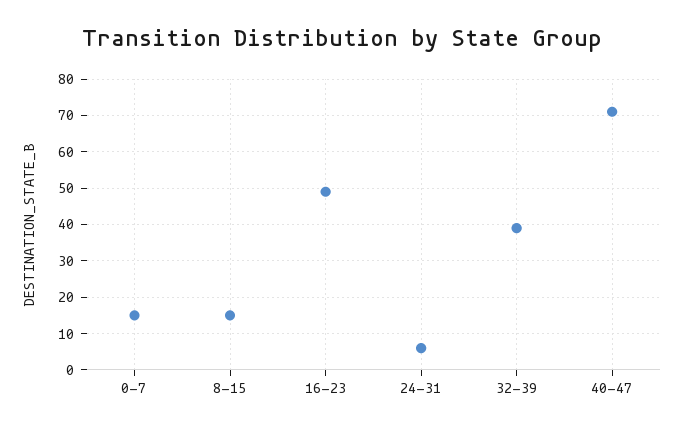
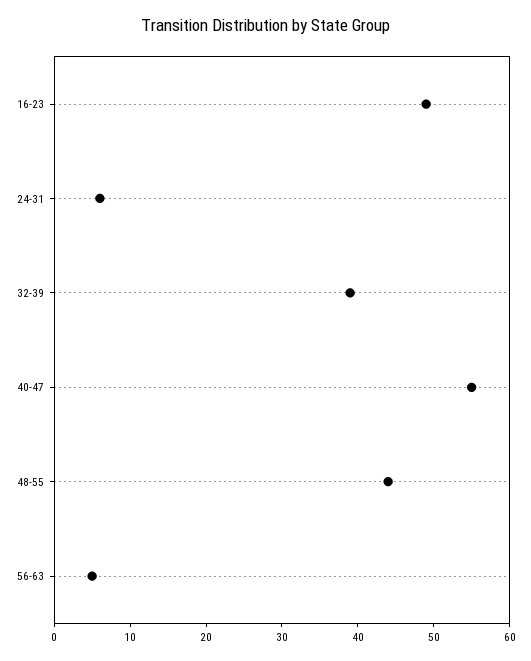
0-7: 15 -> none
8-15: 15 -> none
40-47: 70 -> 55
48-55: none -> 45
56-63: none -> 5

